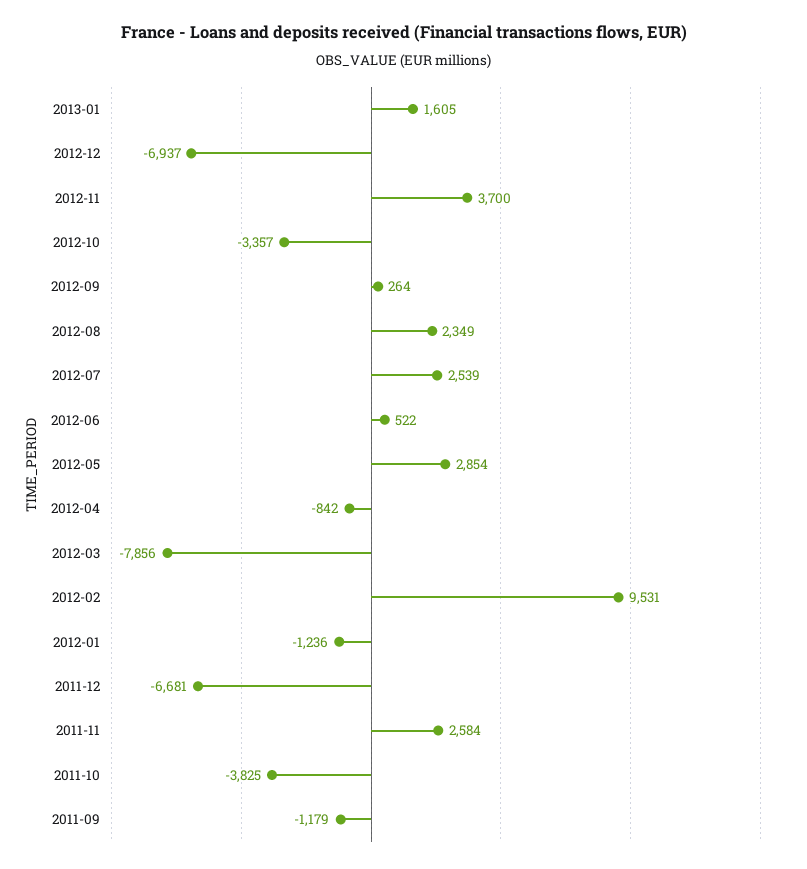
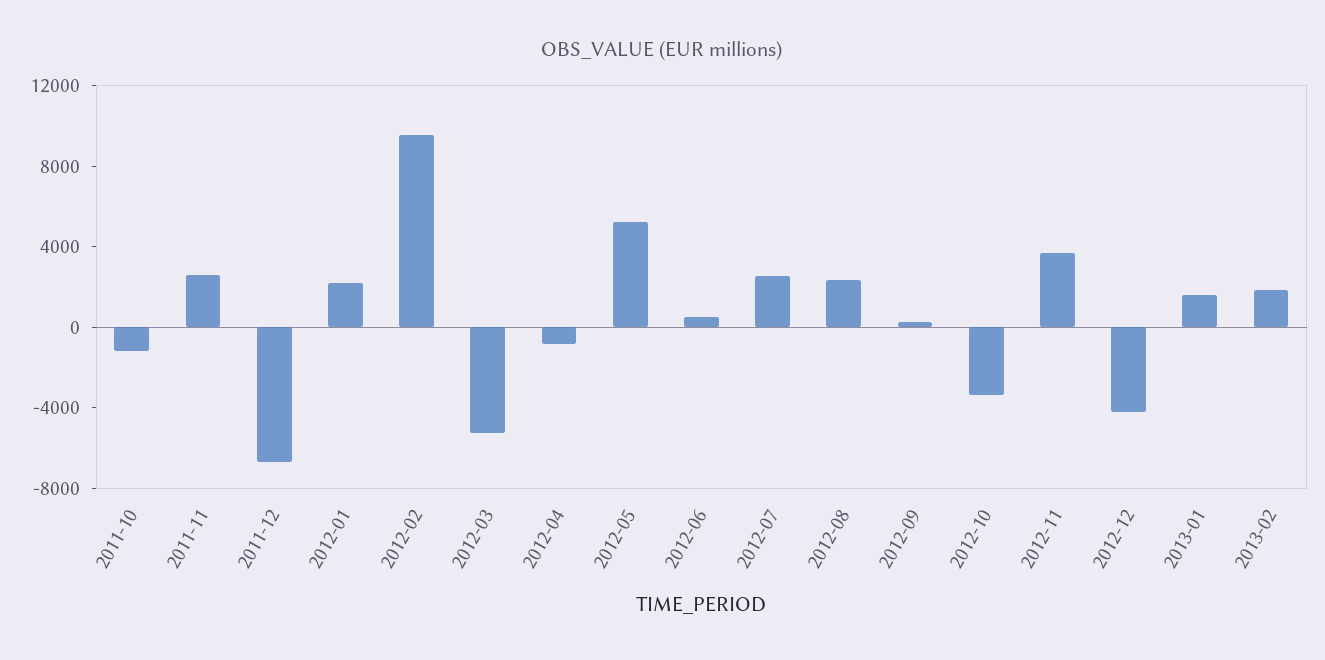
2012-12: -6937 -> -4000
2012-05: 2854 -> 5000
2012-03: -7856 -> -5000
2012-01: -1236 -> 2000
2011-10: -3825 -> -1000
2011-09: -1179 -> none
2013-02: none -> 2000

